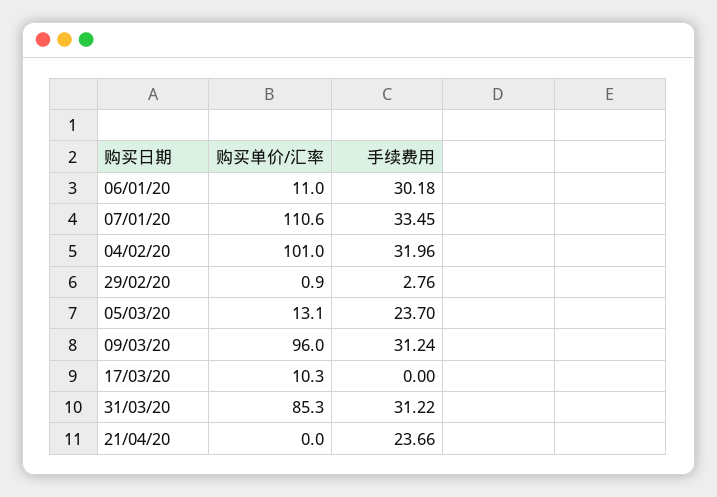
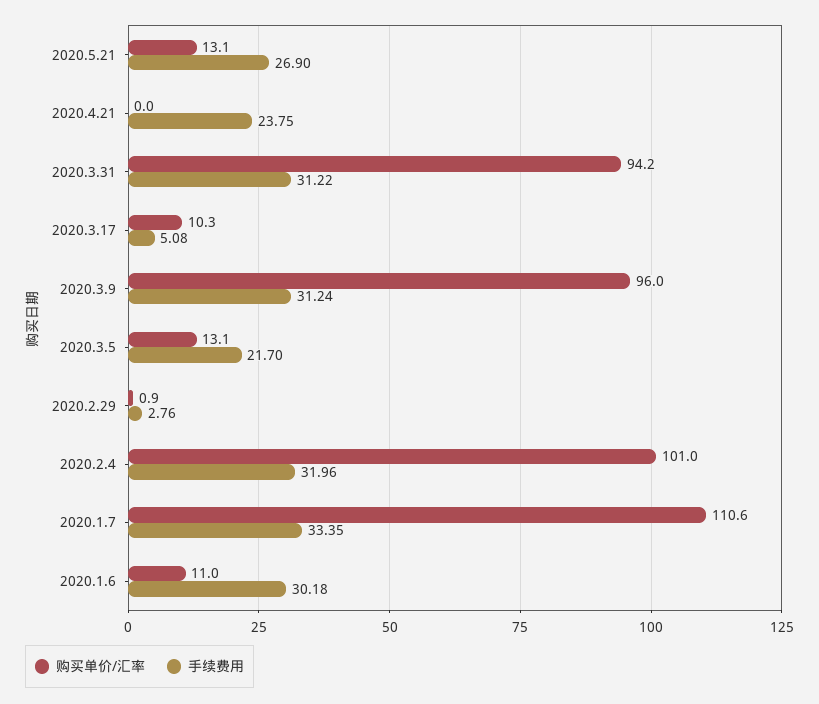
手续费用, 07/01/20: 33.45 -> 33.35
手续费用, 05/03/20: 23.7 -> 21.7
手续费用, 17/03/20: 0 -> 5.08
购买单价/汇率, 31/03/20: 85.3 -> 94.2
手续费用, 21/04/20: 23.66 -> 23.75
购买单价/汇率, 2020.5.21: none -> 13.1
手续费用, 2020.5.21: none -> 26.9

